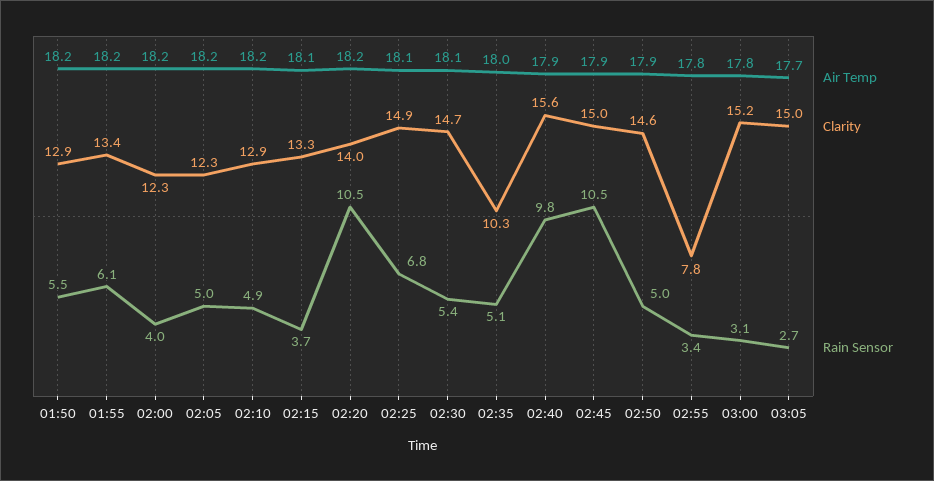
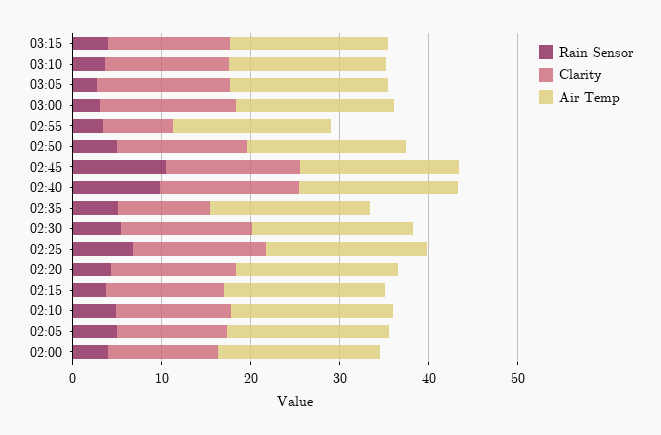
Air Temp, 01:50: 18.2 -> none
Clarity, 01:50: 12.9 -> none
Rain Sensor, 01:50: 5.5 -> none
Air Temp, 01:55: 18.2 -> none
Clarity, 01:55: 13.4 -> none
Rain Sensor, 01:55: 6.1 -> none
Rain Sensor, 02:20: 10.5 -> 4
Rain Sensor, 03:15: none -> 4
Clarity, 03:15: none -> 14
Air Temp, 03:15: none -> 18
Rain Sensor, 03:10: none -> 4
Clarity, 03:10: none -> 14
Air Temp, 03:10: none -> 18

